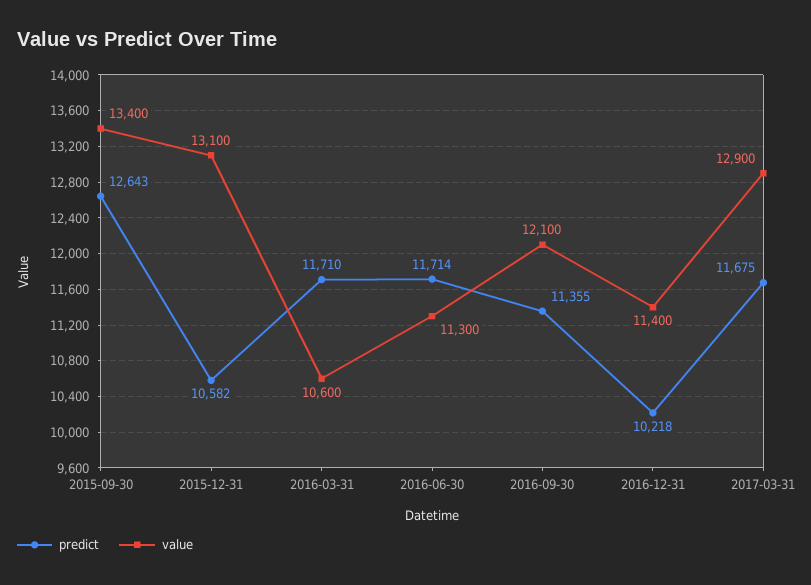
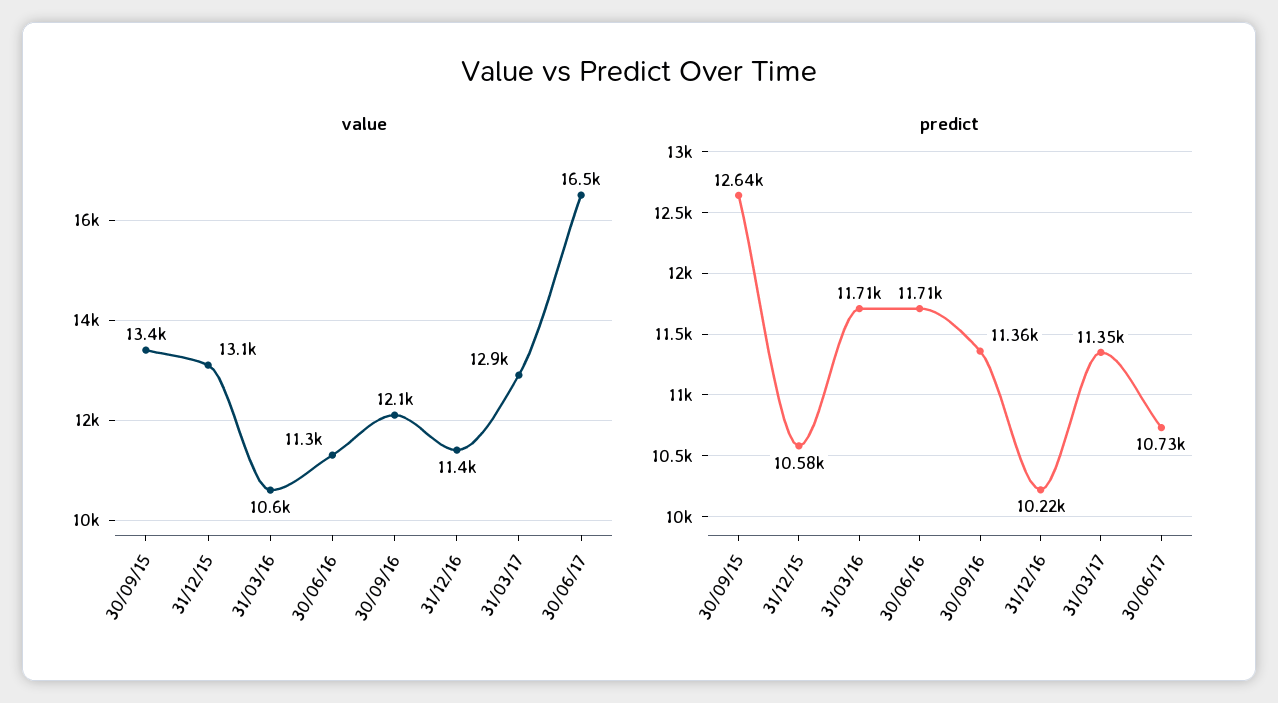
predict, 2017-03-31: 11675 -> 11350
value, 30/06/17: none -> 16500
predict, 30/06/17: none -> 10730

